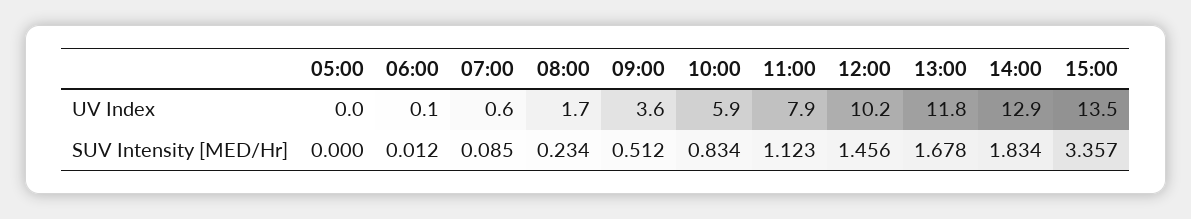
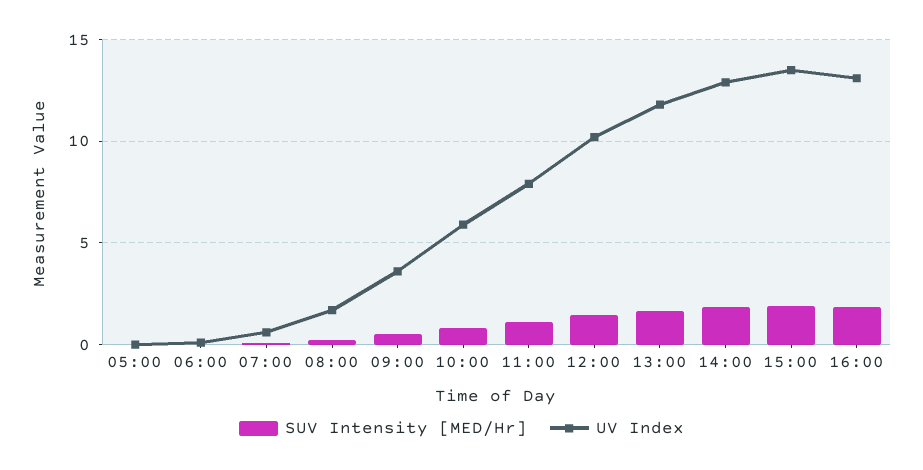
SUV Intensity [MED/Hr], 15:00: 3.357 -> 2
SUV Intensity [MED/Hr], 16:00: none -> 2
UV Index, 16:00: none -> 13

